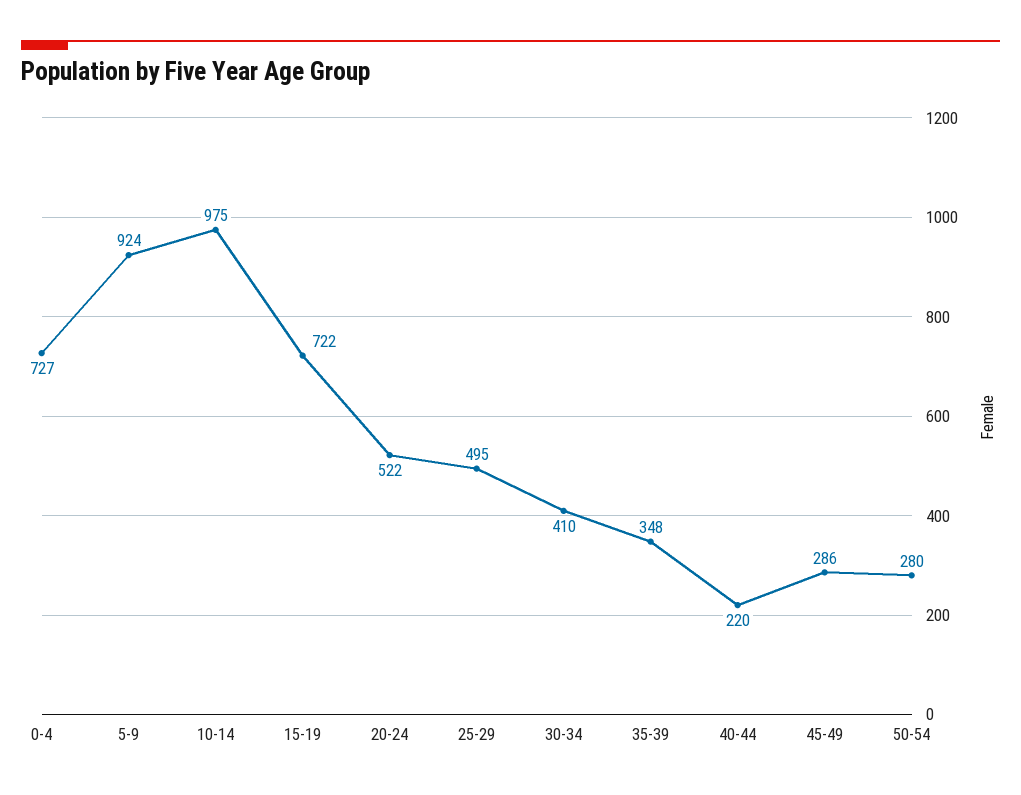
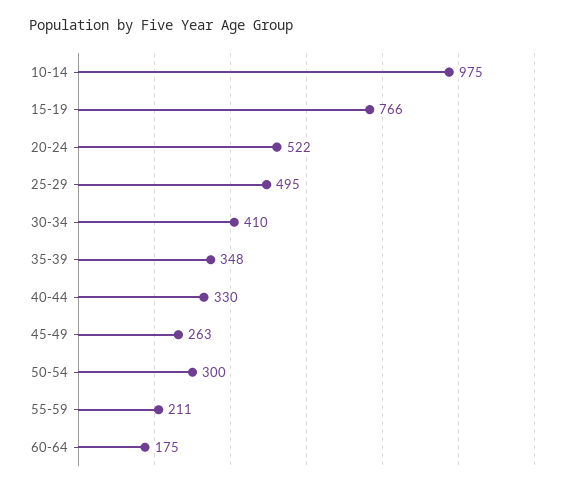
0-4: 727 -> none
5-9: 924 -> none
15-19: 722 -> 766
40-44: 220 -> 330
45-49: 286 -> 263
50-54: 280 -> 300
55-59: none -> 211
60-64: none -> 175

